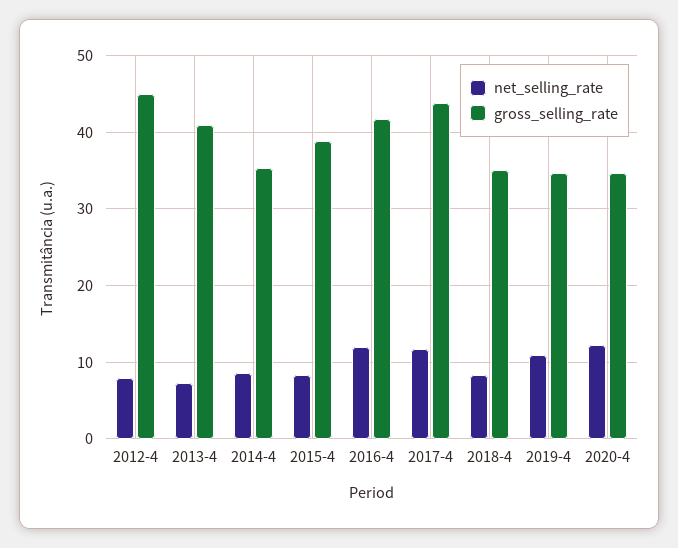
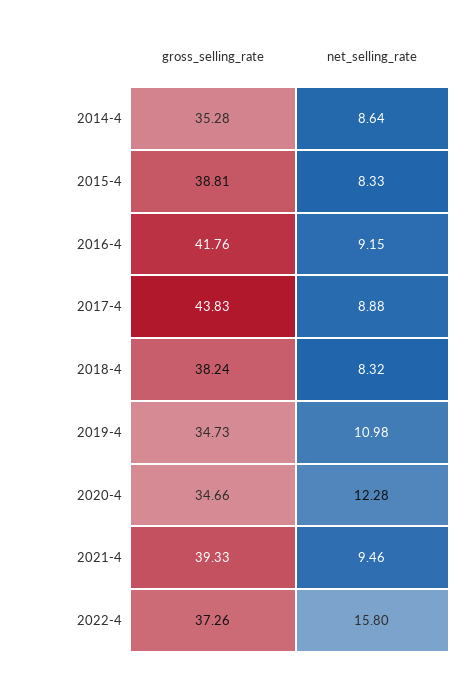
net_selling_rate, 2012-4: 8 -> none
gross_selling_rate, 2012-4: 45 -> none
net_selling_rate, 2013-4: 7 -> none
gross_selling_rate, 2013-4: 41 -> none
net_selling_rate, 2016-4: 12 -> 9.15
net_selling_rate, 2017-4: 12 -> 8.88
gross_selling_rate, 2018-4: 35 -> 38.24
gross_selling_rate, 2021-4: none -> 39.33
net_selling_rate, 2021-4: none -> 9.46
gross_selling_rate, 2022-4: none -> 37.26
net_selling_rate, 2022-4: none -> 15.8

